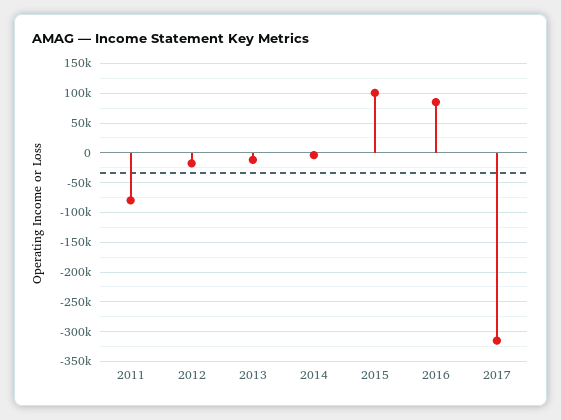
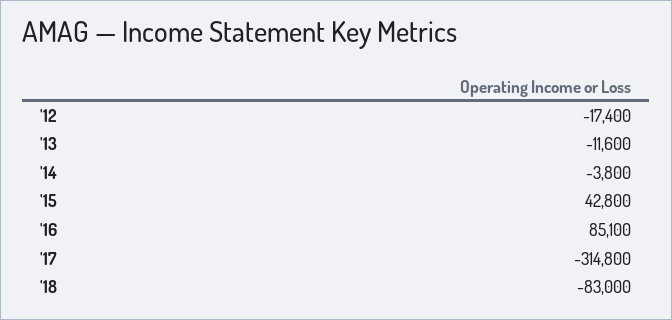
2011: -75000 -> none
2015: 100000 -> 42800
'18: none -> -83000

